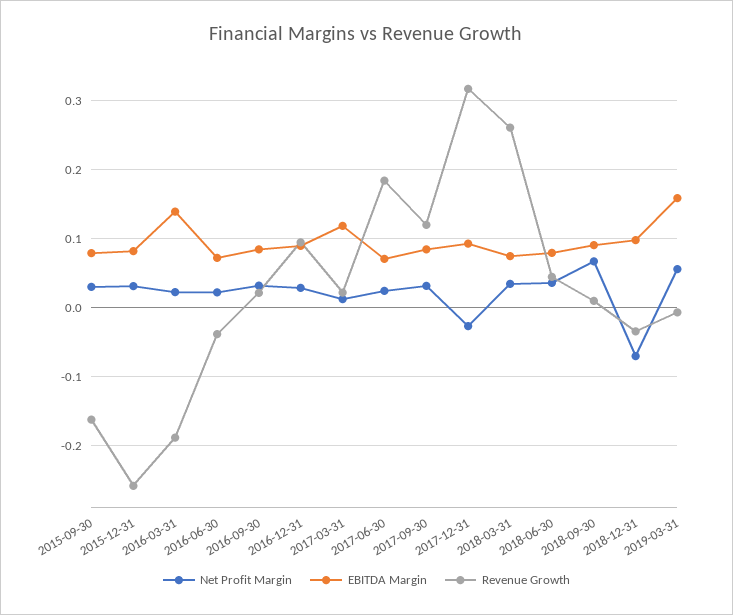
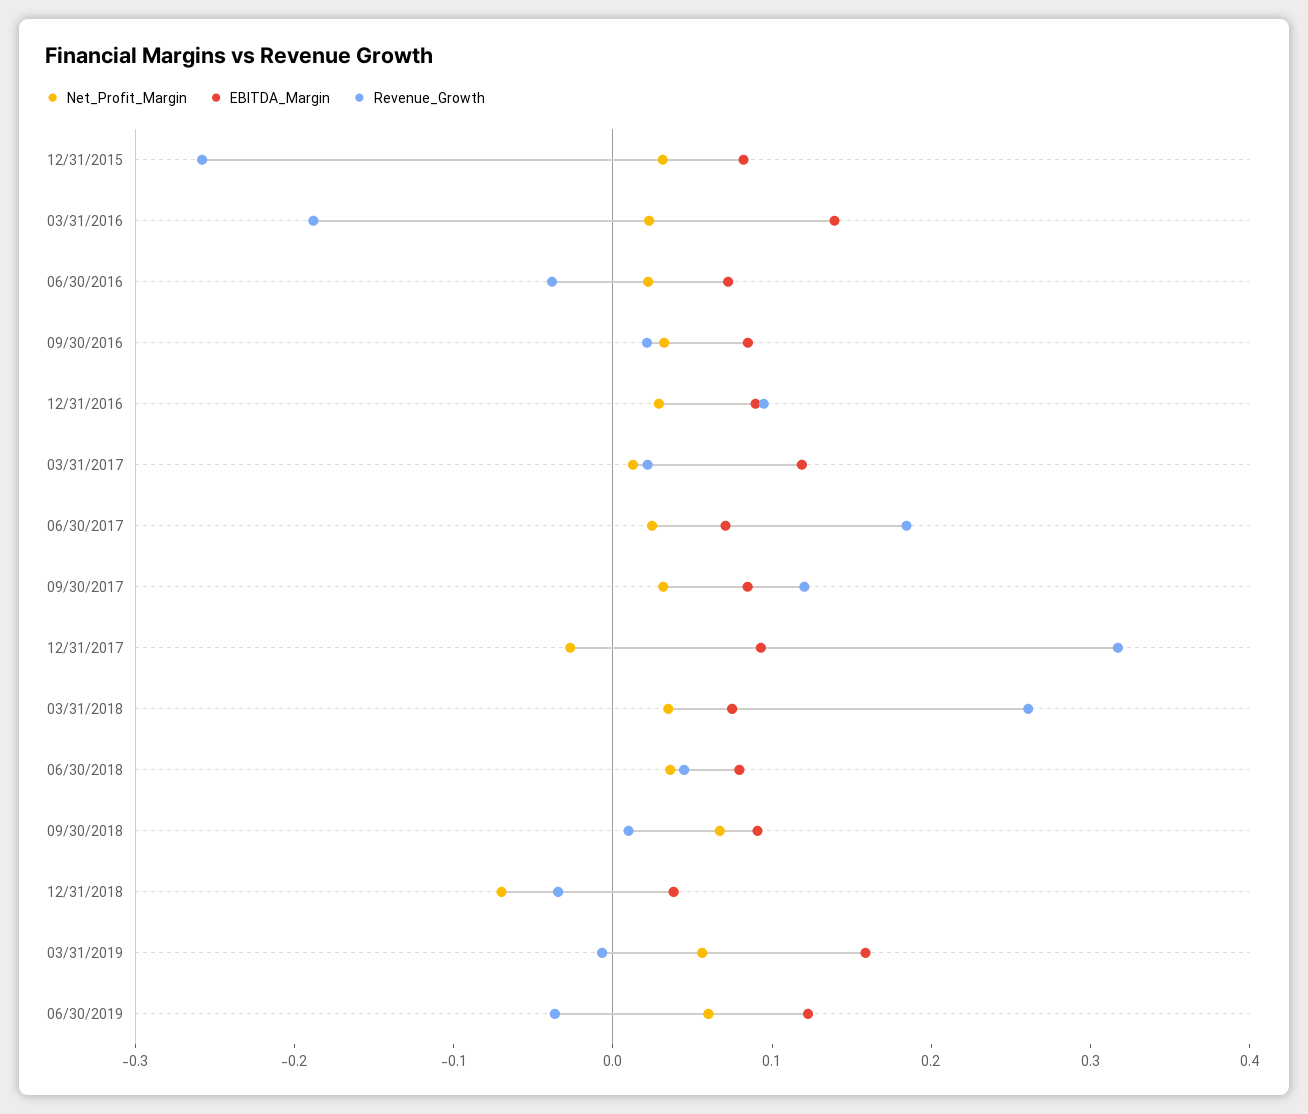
Net Profit Margin, 2015-09-30: 0.03 -> none
EBITDA Margin, 2015-09-30: 0.08 -> none
Revenue Growth, 2015-09-30: -0.16 -> none
EBITDA Margin, 2018-12-31: 0.1 -> 0.04
Net Profit Margin, 06/30/2019: none -> 0.06
EBITDA Margin, 06/30/2019: none -> 0.12
Revenue Growth, 06/30/2019: none -> -0.04

